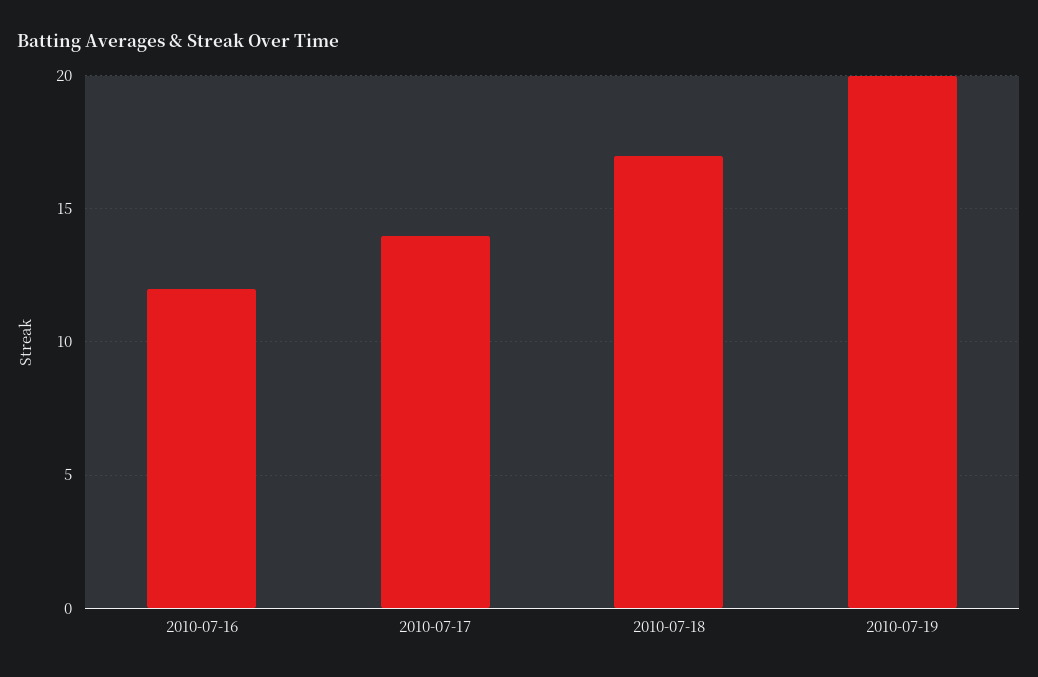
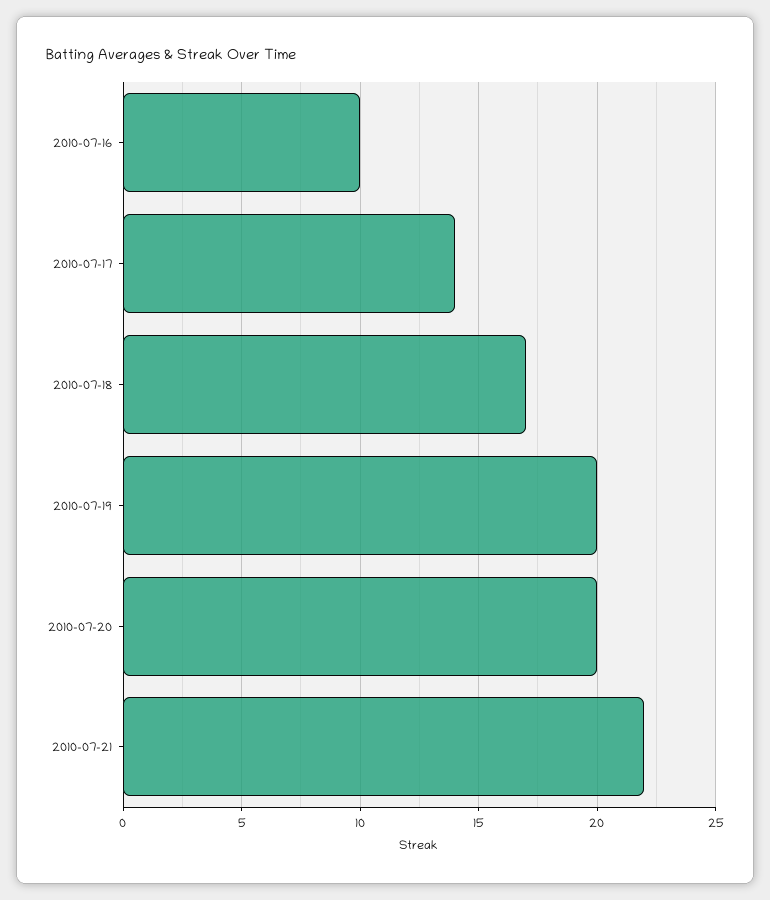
2010-07-16: 12 -> 10
2010-07-20: none -> 20
2010-07-21: none -> 22

